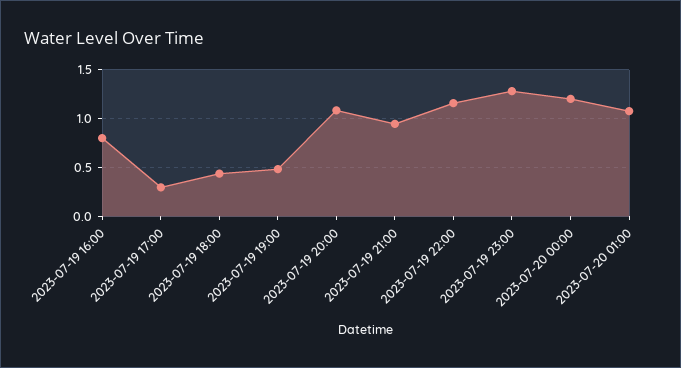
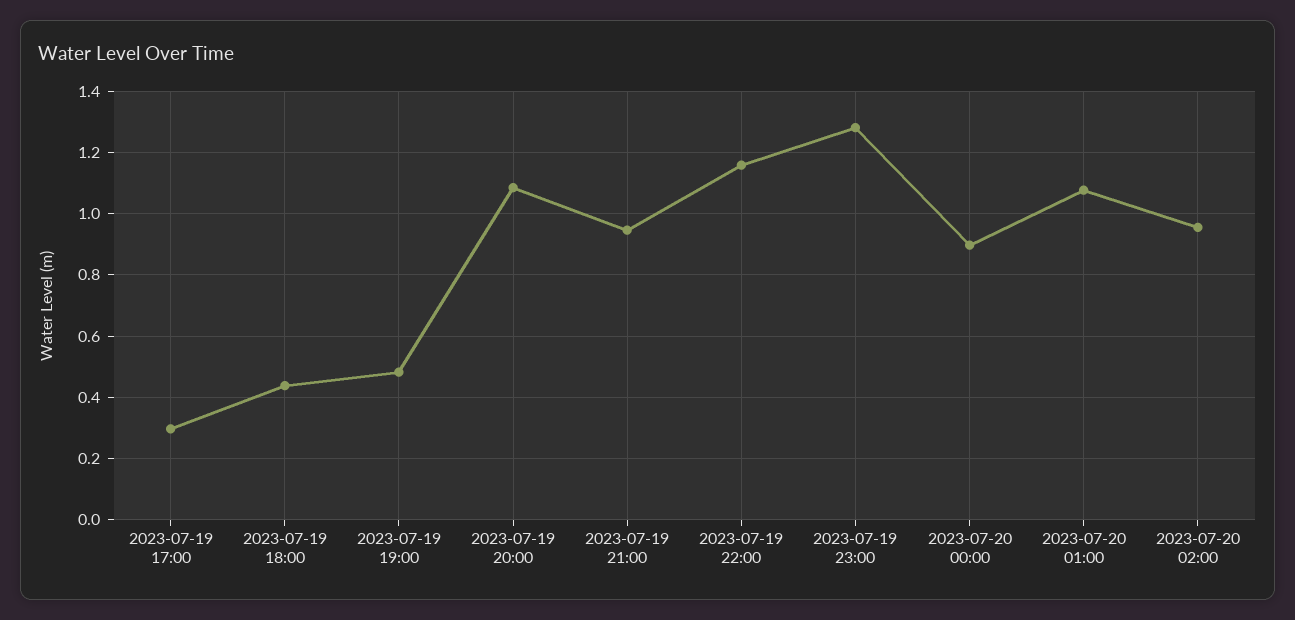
2023-07-19 16:00: 0.8 -> none
2023-07-20 00:00: 1.2 -> 0.9
2023-07-20 02:00: none -> 0.96

